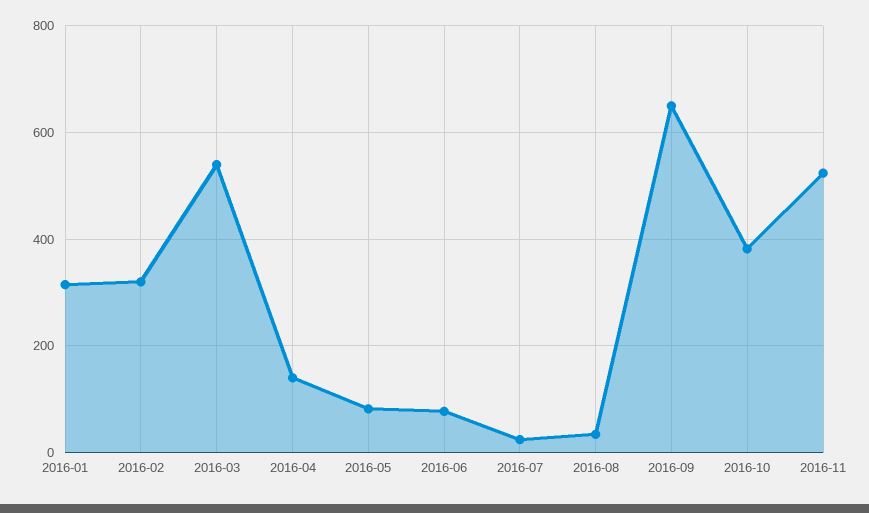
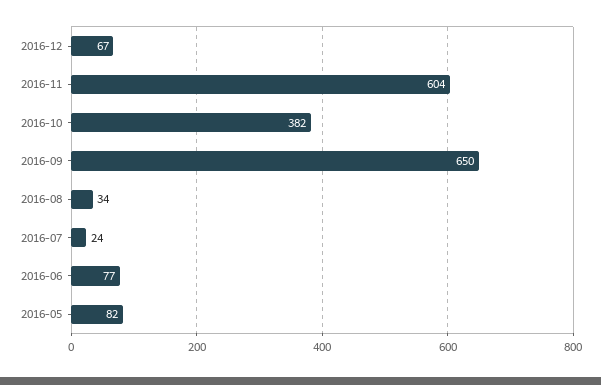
2016-01: 320 -> none
2016-02: 320 -> none
2016-03: 540 -> none
2016-04: 140 -> none
2016-11: 520 -> 604
2016-12: none -> 67

